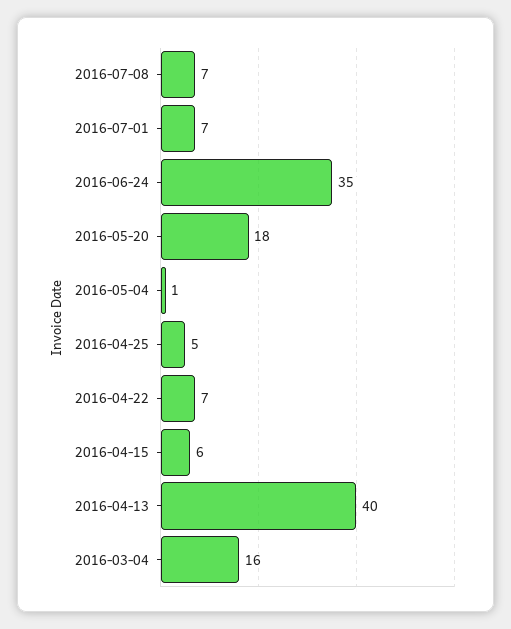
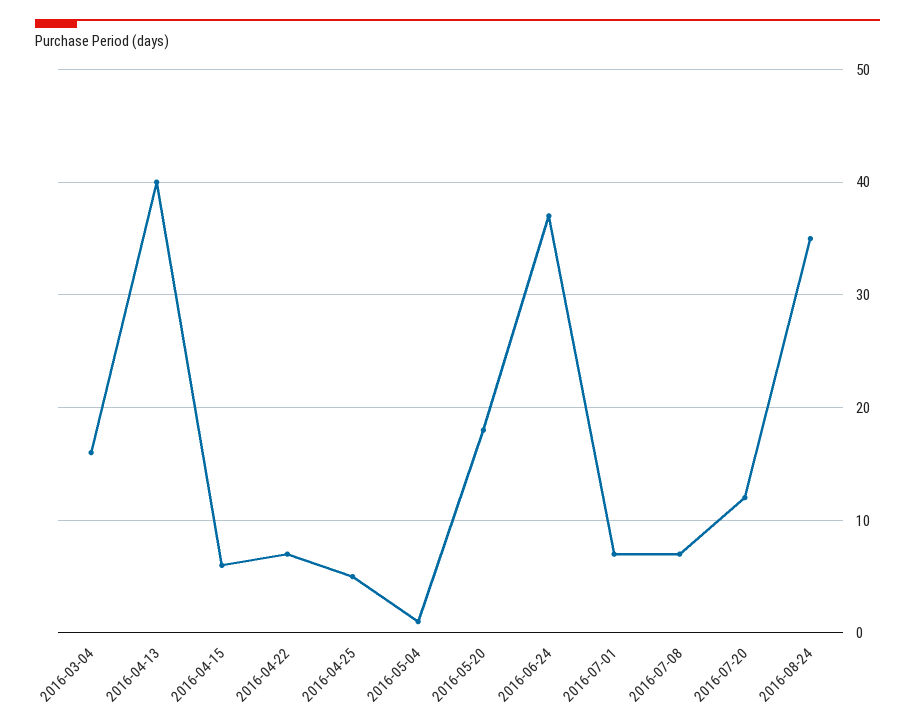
2016-06-24: 35 -> 37
2016-07-20: none -> 12
2016-08-24: none -> 35

